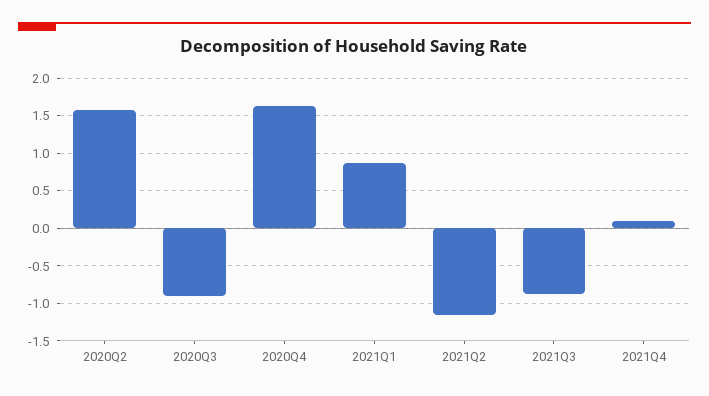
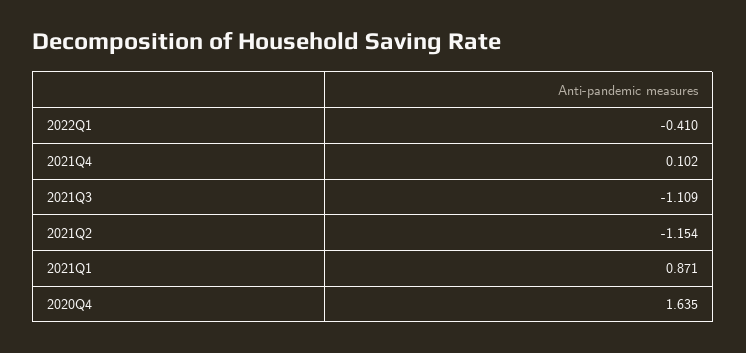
2020Q2: 1.6 -> none
2020Q3: -0.9 -> none
2021Q3: -0.9 -> -1.109
2022Q1: none -> -0.41

